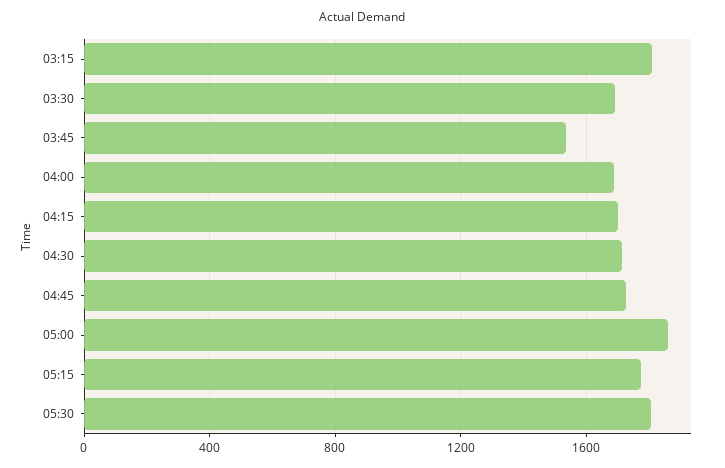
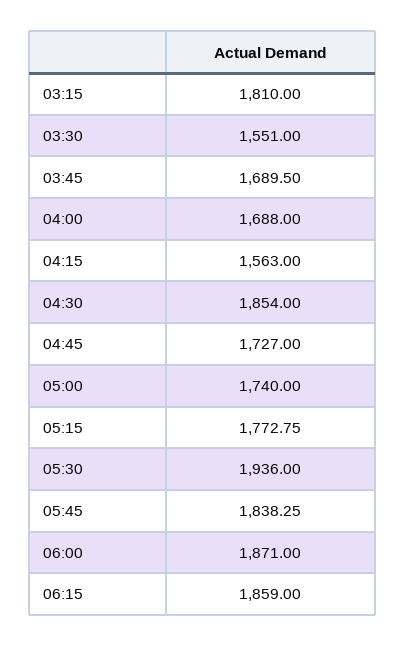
03:30: 1700 -> 1551
03:45: 1550 -> 1689.5
04:15: 1700 -> 1563
04:30: 1700 -> 1854
05:00: 1850 -> 1740
05:30: 1800 -> 1936
05:45: none -> 1838.25
06:00: none -> 1871
06:15: none -> 1859

